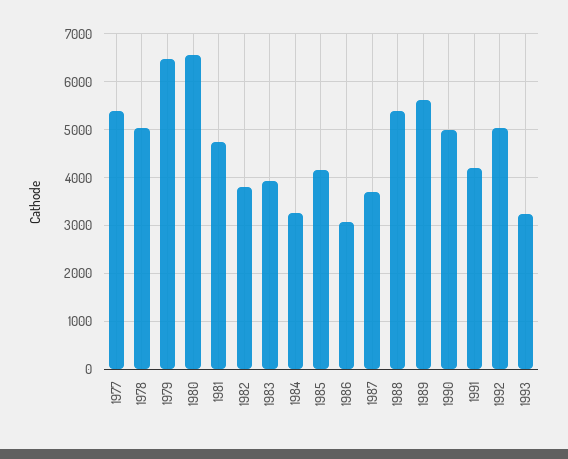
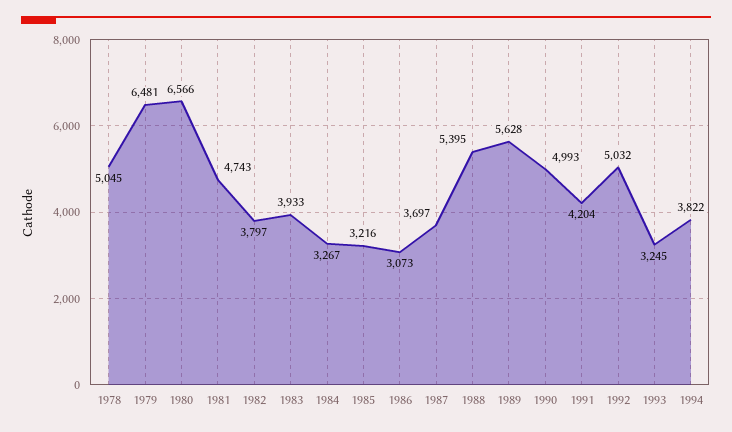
1977: 5400 -> none
1985: 4200 -> 3216
1994: none -> 3822

